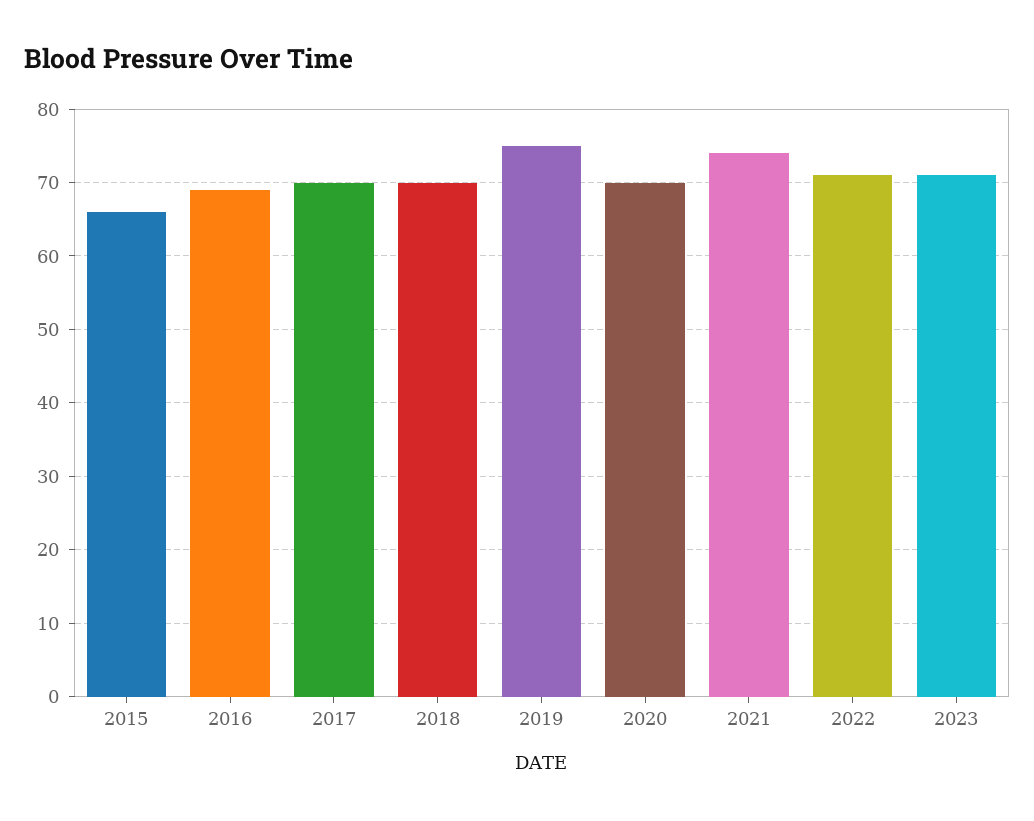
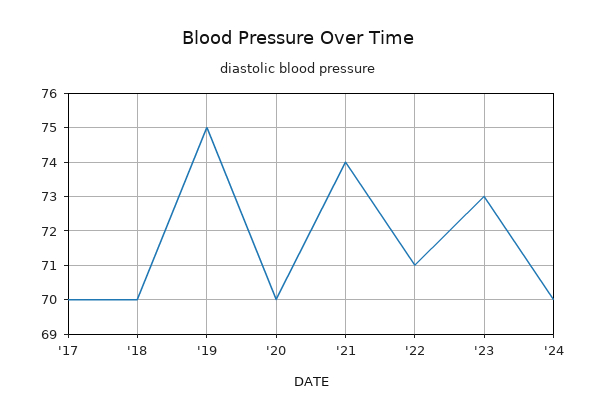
2015: 66 -> none
2016: 69 -> none
2023: 71 -> 73
'24: none -> 70

